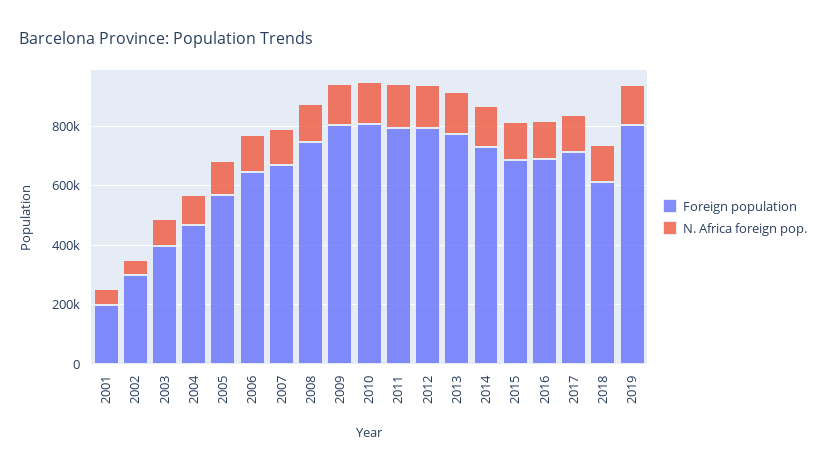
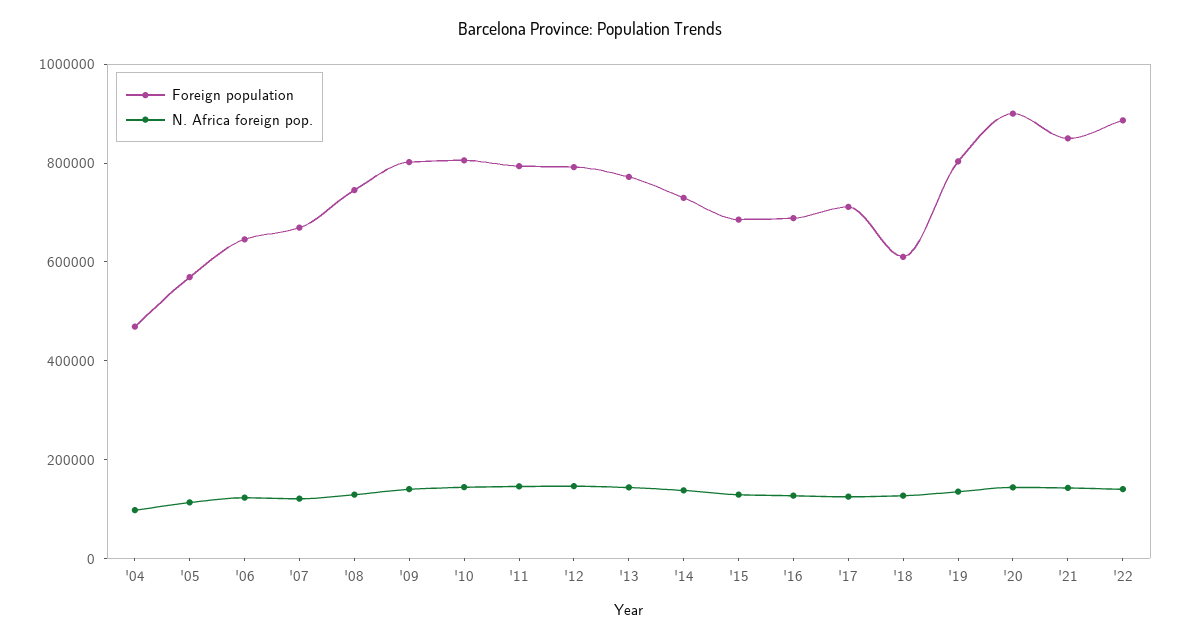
Foreign population, 2001: 200000 -> none
N. Africa foreign pop., 2001: 50000 -> none
Foreign population, 2002: 300000 -> none
N. Africa foreign pop., 2002: 50000 -> none
Foreign population, 2003: 400000 -> none
N. Africa foreign pop., 2003: 100000 -> none
Foreign population, '20: none -> 900000
N. Africa foreign pop., '20: none -> 150000
Foreign population, '21: none -> 850000
N. Africa foreign pop., '21: none -> 150000
Foreign population, '22: none -> 900000
N. Africa foreign pop., '22: none -> 150000

